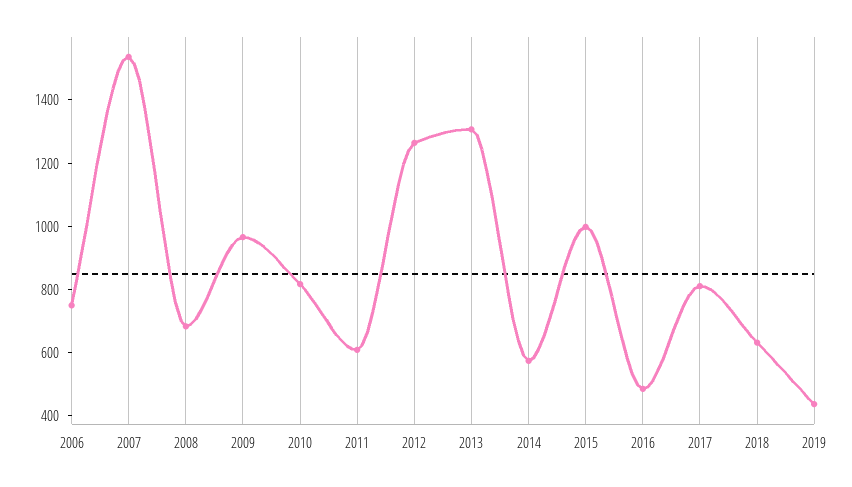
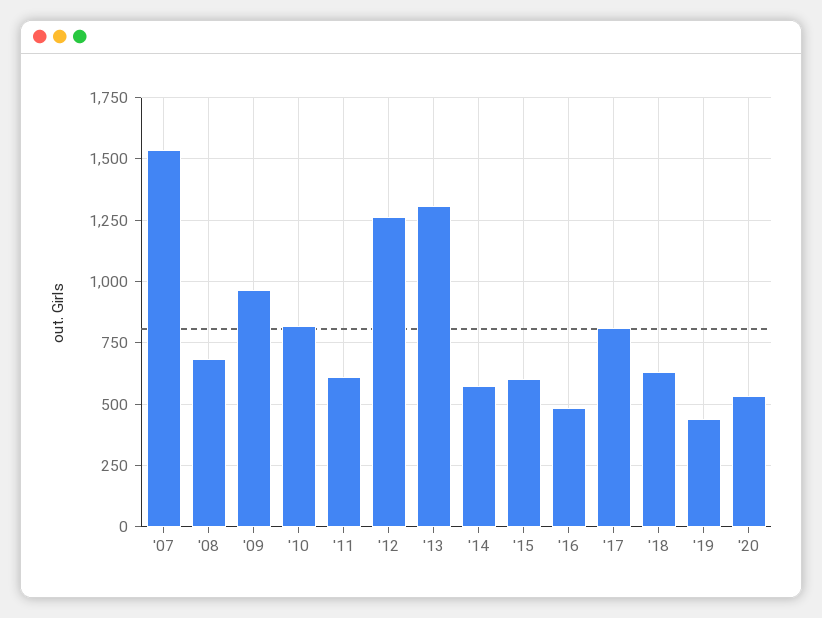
2006: 750 -> none
2015: 1000 -> 600
'20: none -> 525

